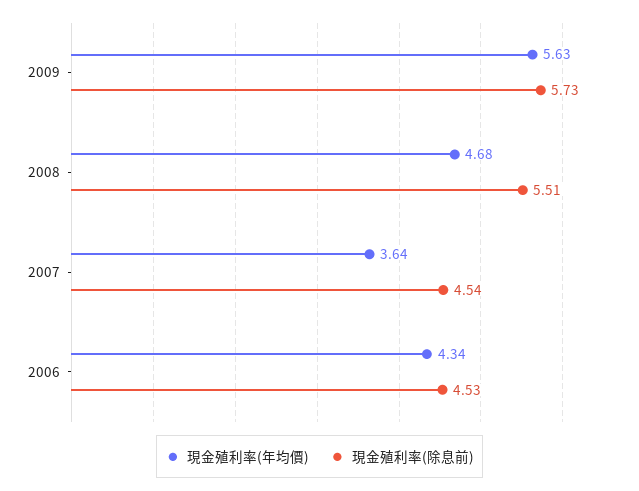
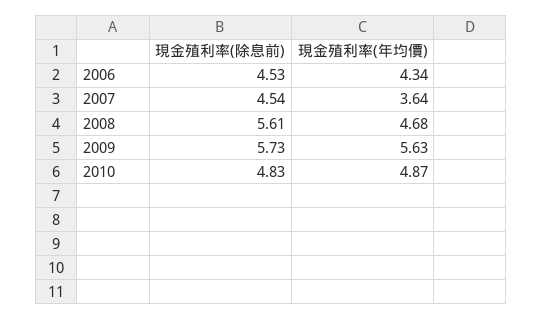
現金殖利率(除息前), 2008: 5.51 -> 5.61
現金殖利率(除息前), 2010: none -> 4.83
現金殖利率(年均價), 2010: none -> 4.87

